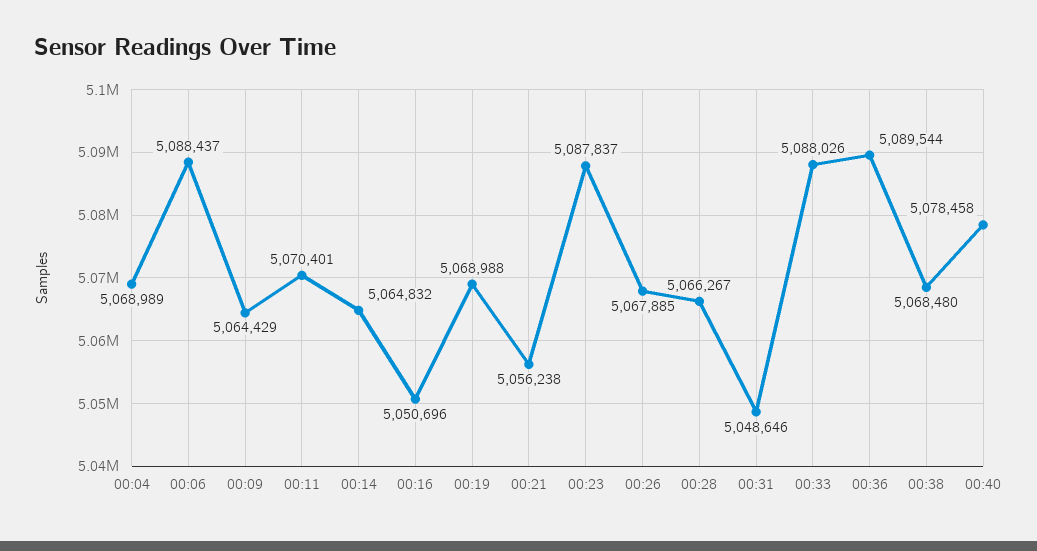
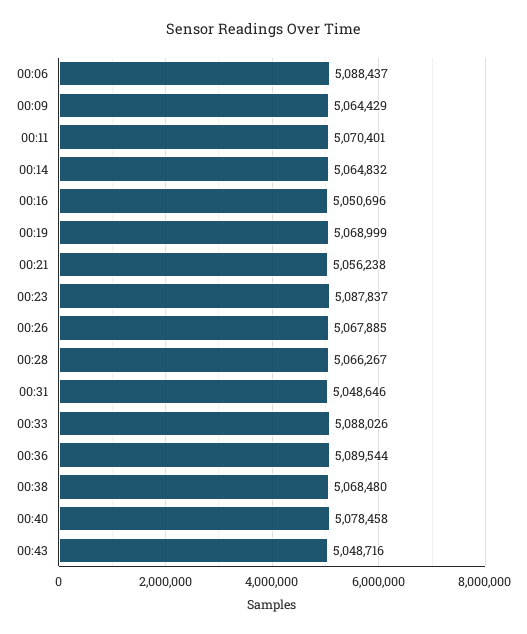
00:04: 5068989 -> none
00:19: 5068988 -> 5068999
00:43: none -> 5048716

